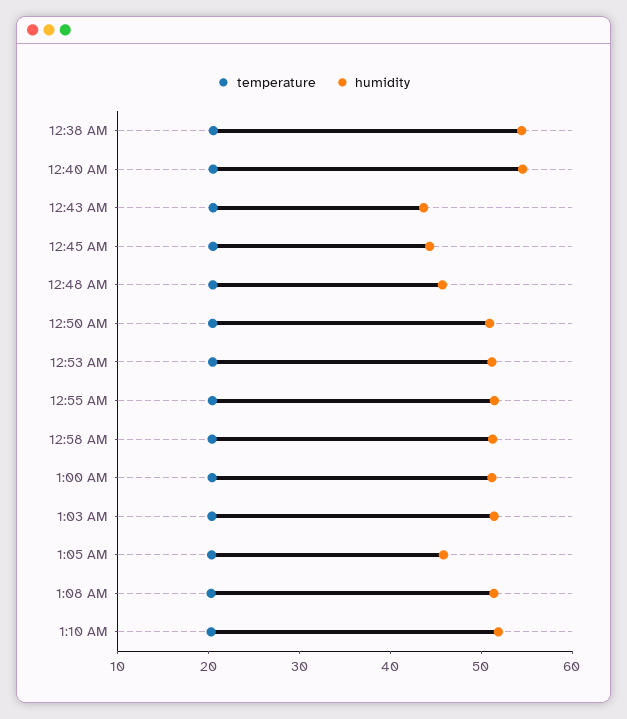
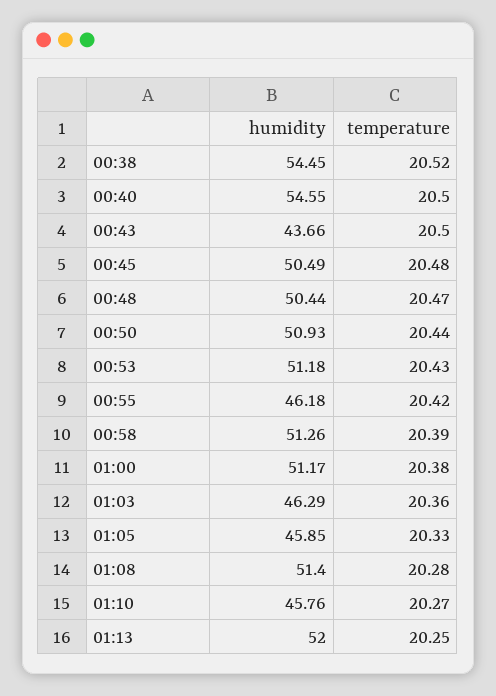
humidity, 12:45 AM: 44 -> 50.49
humidity, 12:48 AM: 46 -> 50.44
humidity, 12:55 AM: 52 -> 46.18
humidity, 1:03 AM: 52 -> 46.29
humidity, 1:10 AM: 52 -> 45.76
humidity, 01:13: none -> 52
temperature, 01:13: none -> 20.25

